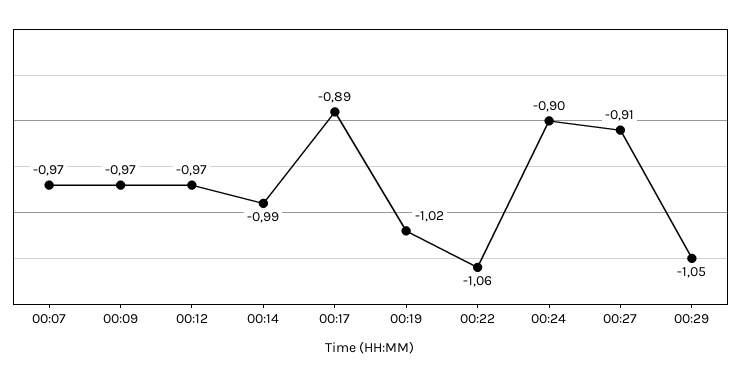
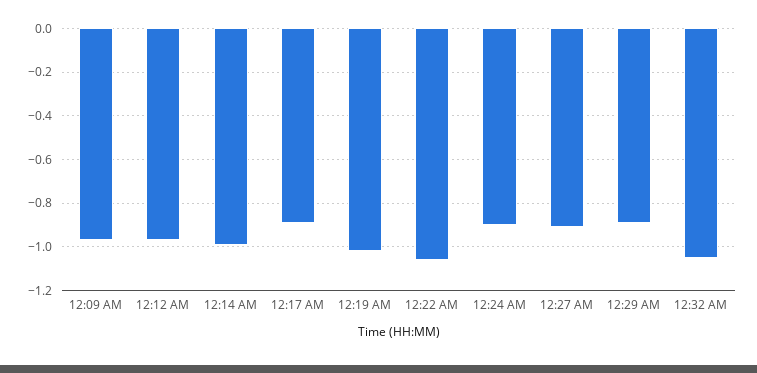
00:07: -0.97 -> none
00:29: -1.05 -> -0.9
12:32 AM: none -> -1.05

